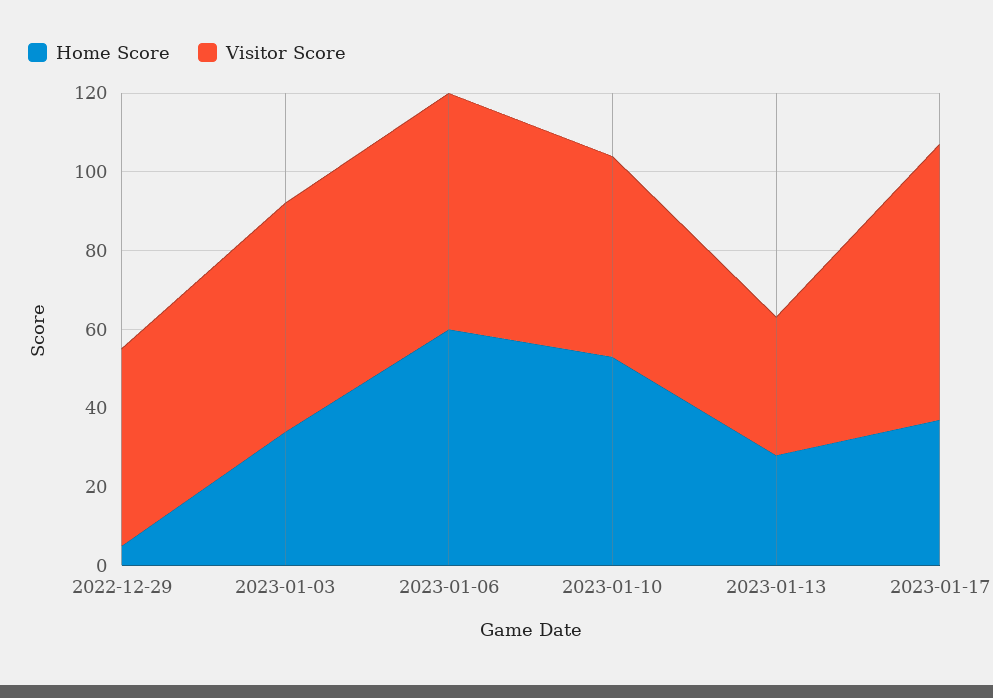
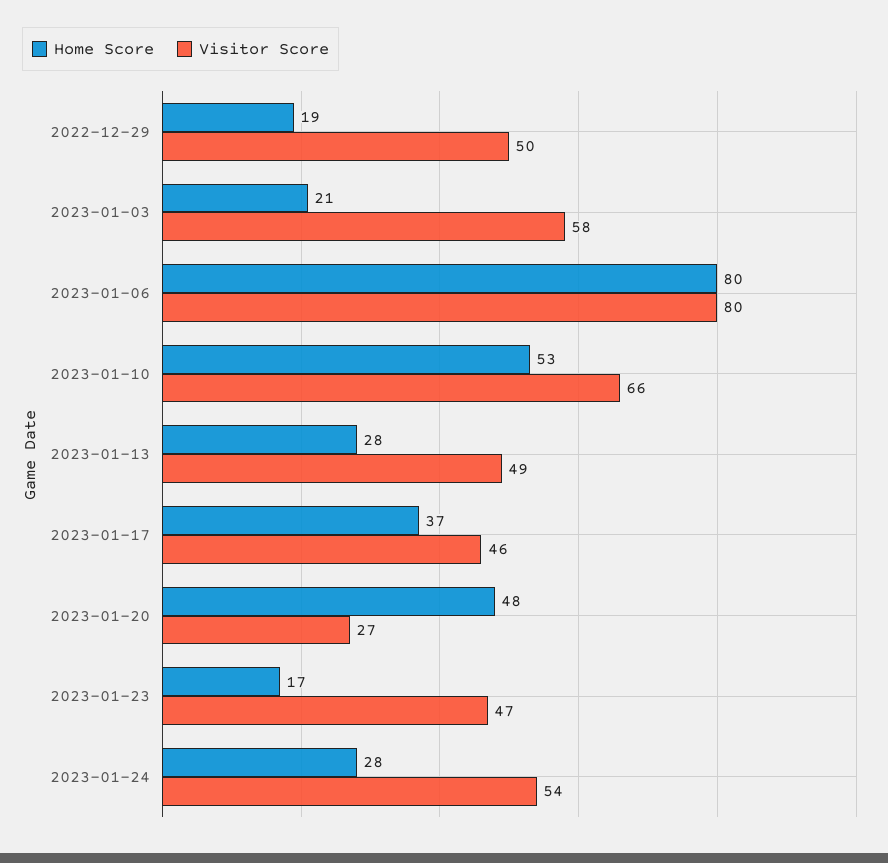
Home Score, 2022-12-29: 5 -> 19
Home Score, 2023-01-03: 35 -> 21
Home Score, 2023-01-06: 60 -> 80
Visitor Score, 2023-01-06: 60 -> 80
Visitor Score, 2023-01-10: 50 -> 66
Visitor Score, 2023-01-13: 35 -> 49
Visitor Score, 2023-01-17: 70 -> 46
Home Score, 2023-01-20: none -> 48
Visitor Score, 2023-01-20: none -> 27
Home Score, 2023-01-23: none -> 17
Visitor Score, 2023-01-23: none -> 47
Home Score, 2023-01-24: none -> 28
Visitor Score, 2023-01-24: none -> 54

